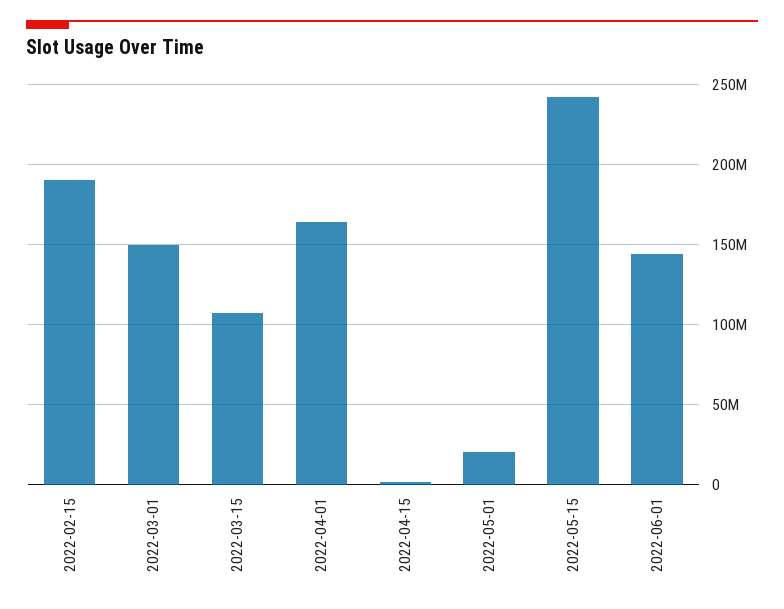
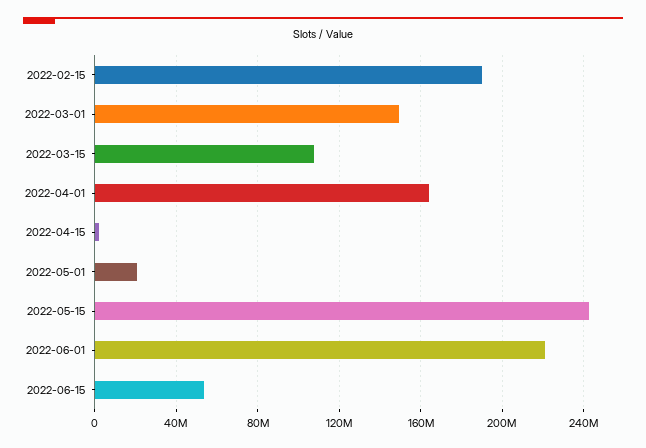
2022-06-01: 145000000 -> 220000000
2022-06-15: none -> 55000000

